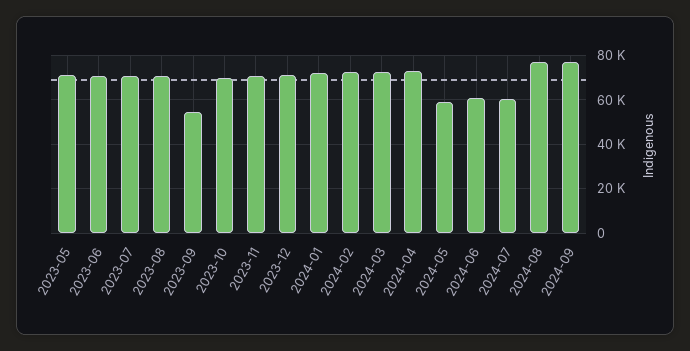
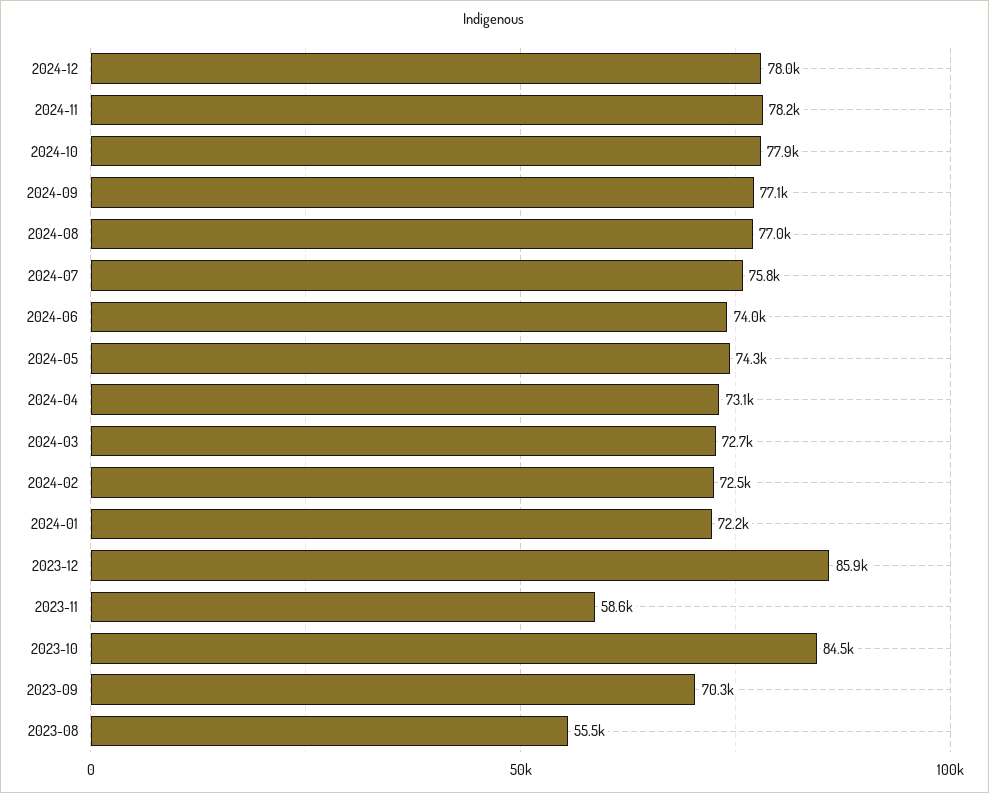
2023-05: 70000 -> none
2023-06: 70000 -> none
2023-07: 70000 -> none
2023-08: 70000 -> 55500
2023-09: 55000 -> 70300
2023-10: 70000 -> 84500
2023-11: 70000 -> 58600
2023-12: 70000 -> 85900
2024-05: 60000 -> 74300
2024-06: 60000 -> 74000
2024-07: 60000 -> 75800
2024-12: none -> 78000
2024-11: none -> 78200
2024-10: none -> 77900

